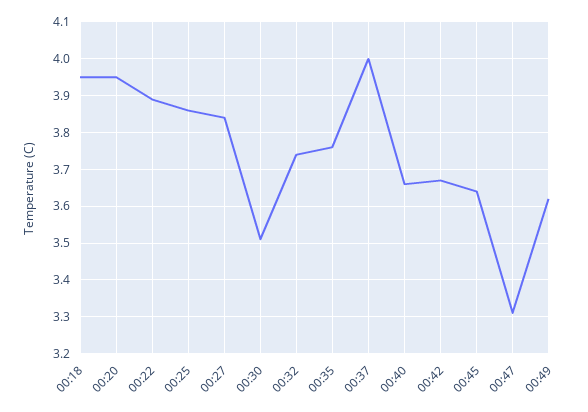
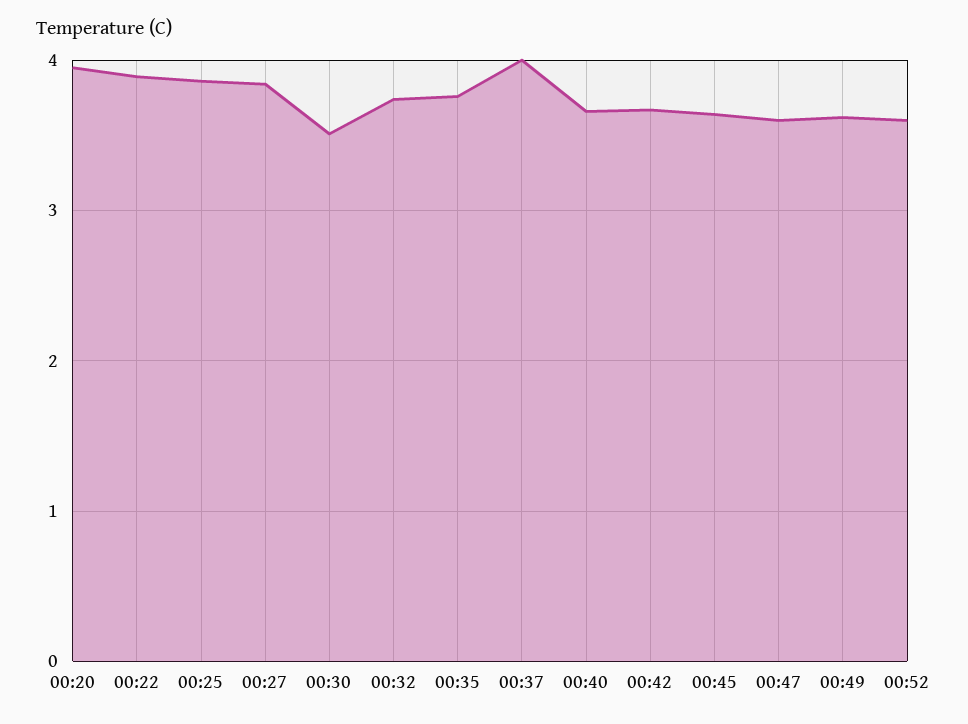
00:18: 3.95 -> none
00:47: 3.3 -> 3.6
00:52: none -> 3.6

